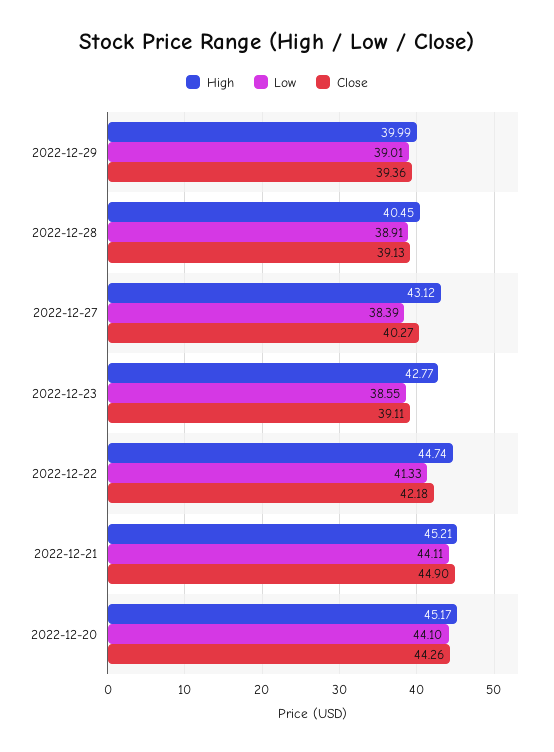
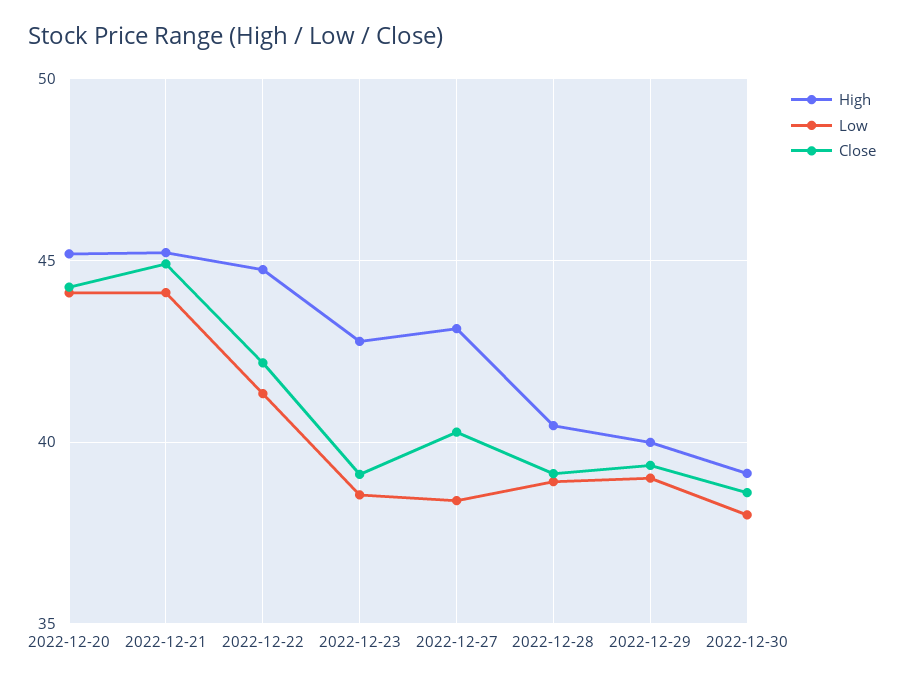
High, 2022-12-30: none -> 39
Low, 2022-12-30: none -> 38
Close, 2022-12-30: none -> 38.5

